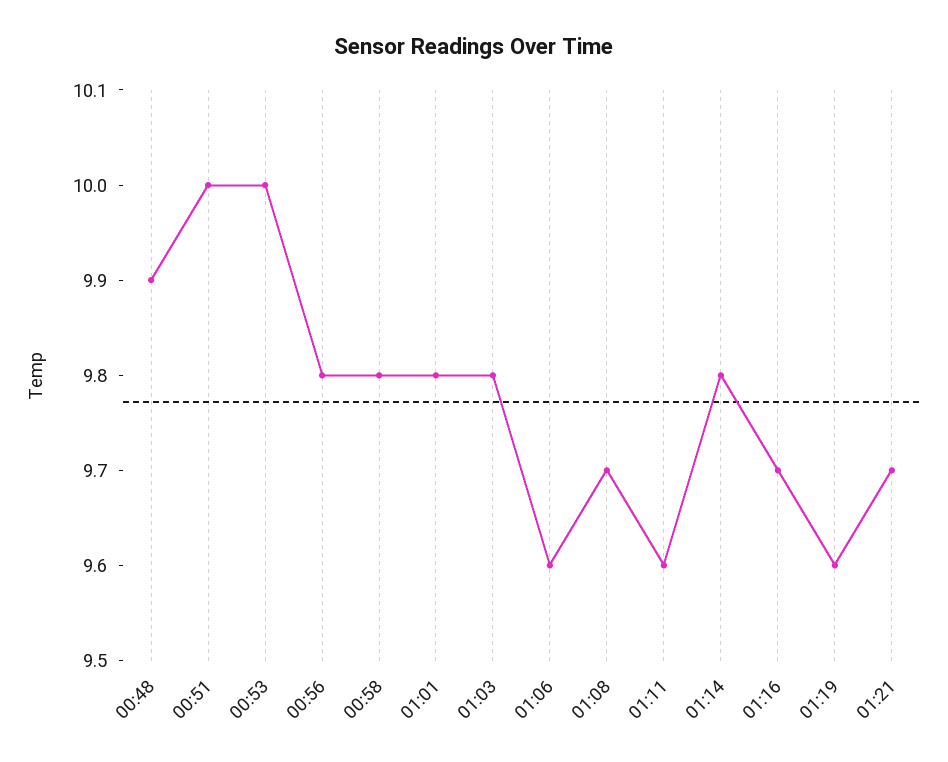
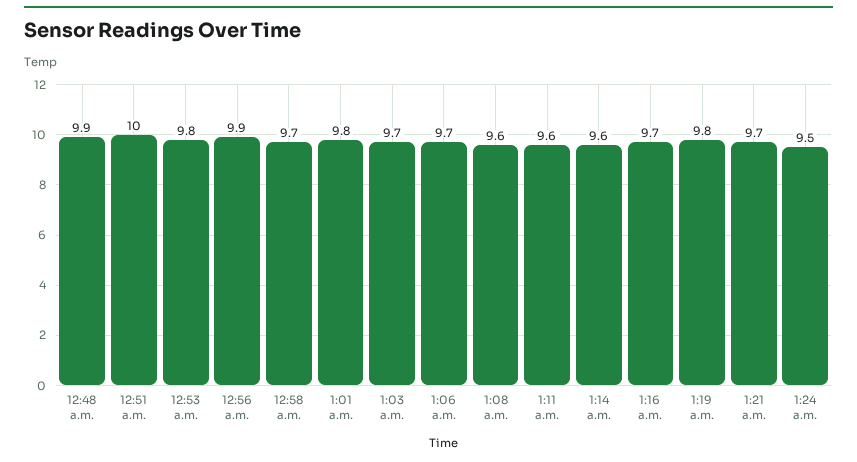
00:53: 10 -> 9.8
00:56: 9.8 -> 9.9
00:58: 9.8 -> 9.7
01:03: 9.8 -> 9.7
01:06: 9.6 -> 9.7
01:08: 9.7 -> 9.6
01:14: 9.8 -> 9.6
01:19: 9.6 -> 9.8
1:24 a.m.: none -> 9.5

